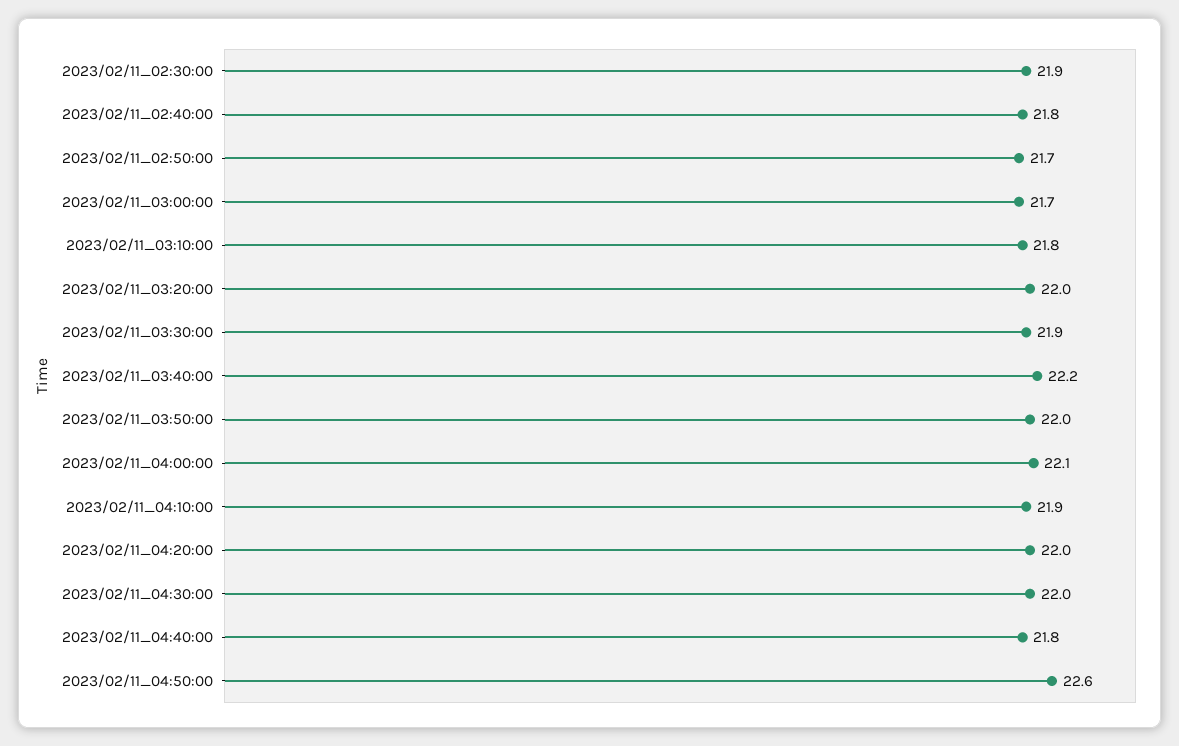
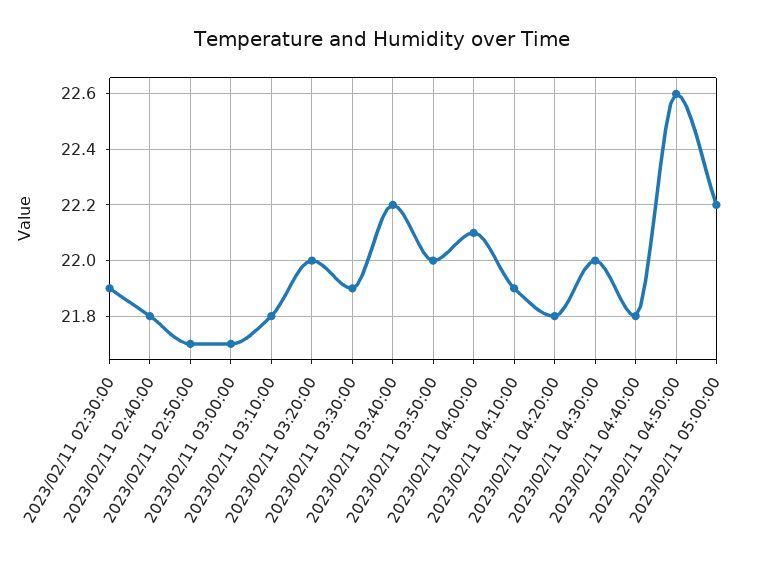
2023/02/11_04:20:00: 22 -> 21.8
2023/02/11 05:00:00: none -> 22.2

